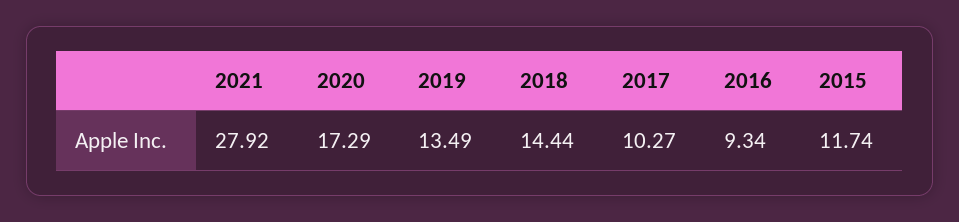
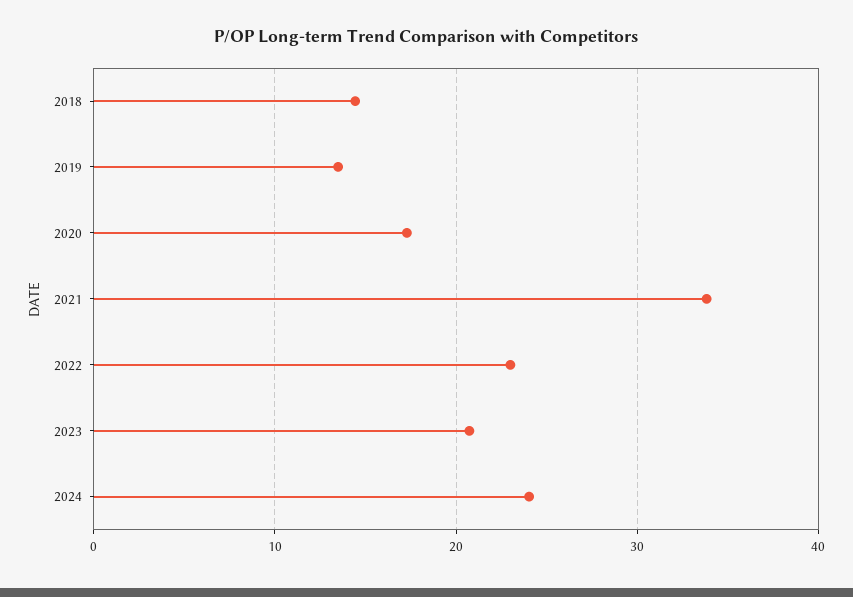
2021: 27.92 -> 34
2017: 10.27 -> none
2016: 9.34 -> none
2015: 11.74 -> none
2022: none -> 23
2023: none -> 21
2024: none -> 24

